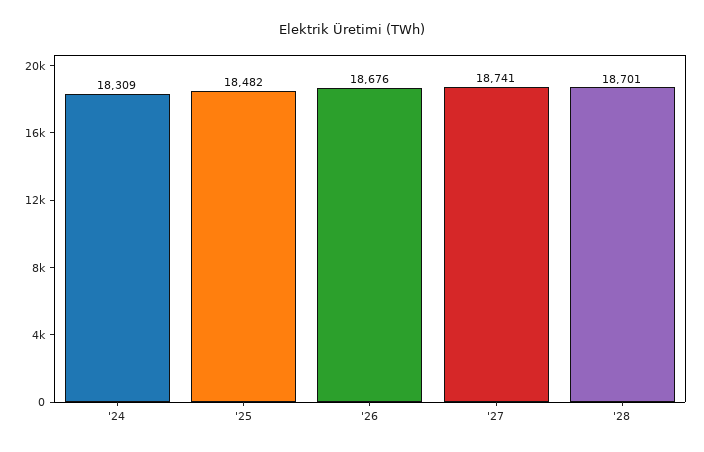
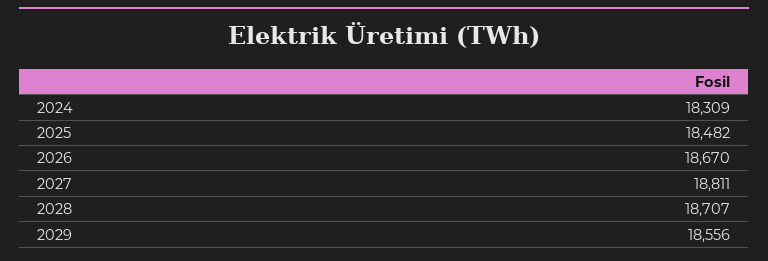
'26: 18676 -> 18670
'27: 18741 -> 18811
'28: 18701 -> 18707
2029: none -> 18556

